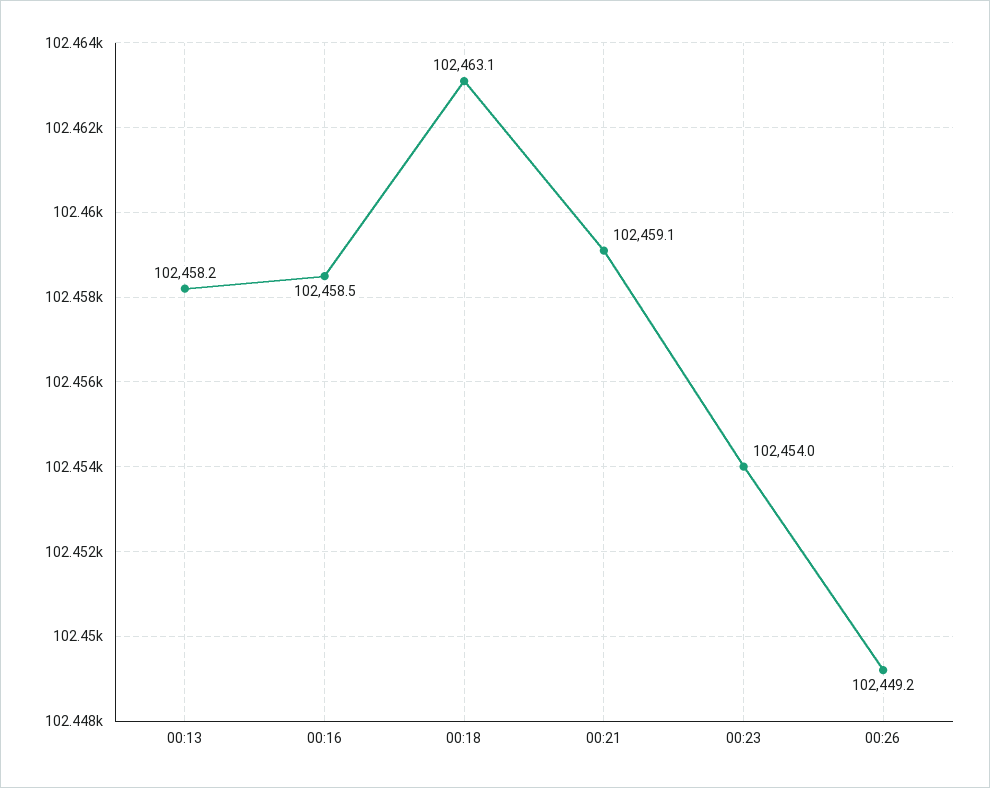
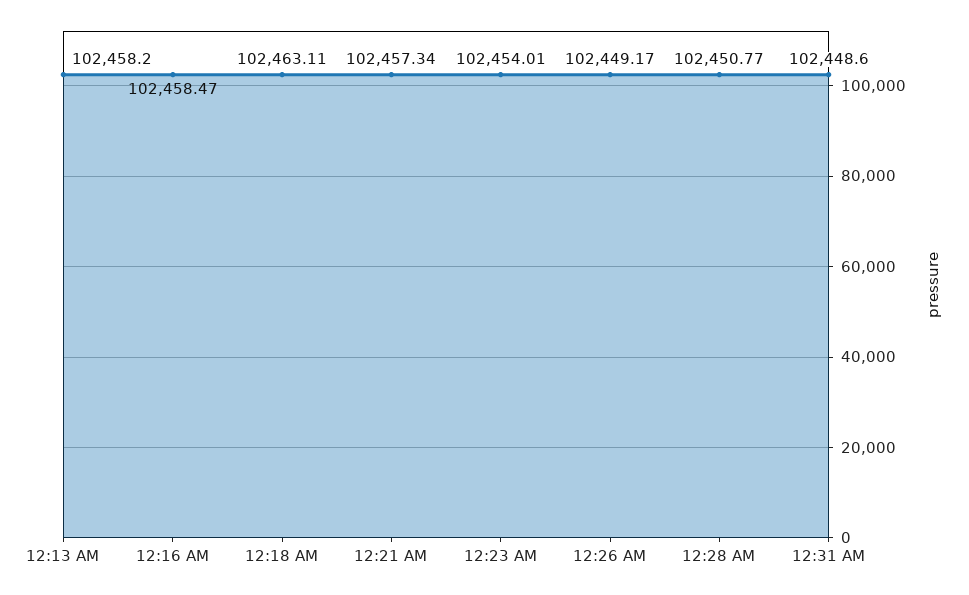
00:21: 102459.1 -> 102457.34
12:28 AM: none -> 102450.77
12:31 AM: none -> 102448.6

